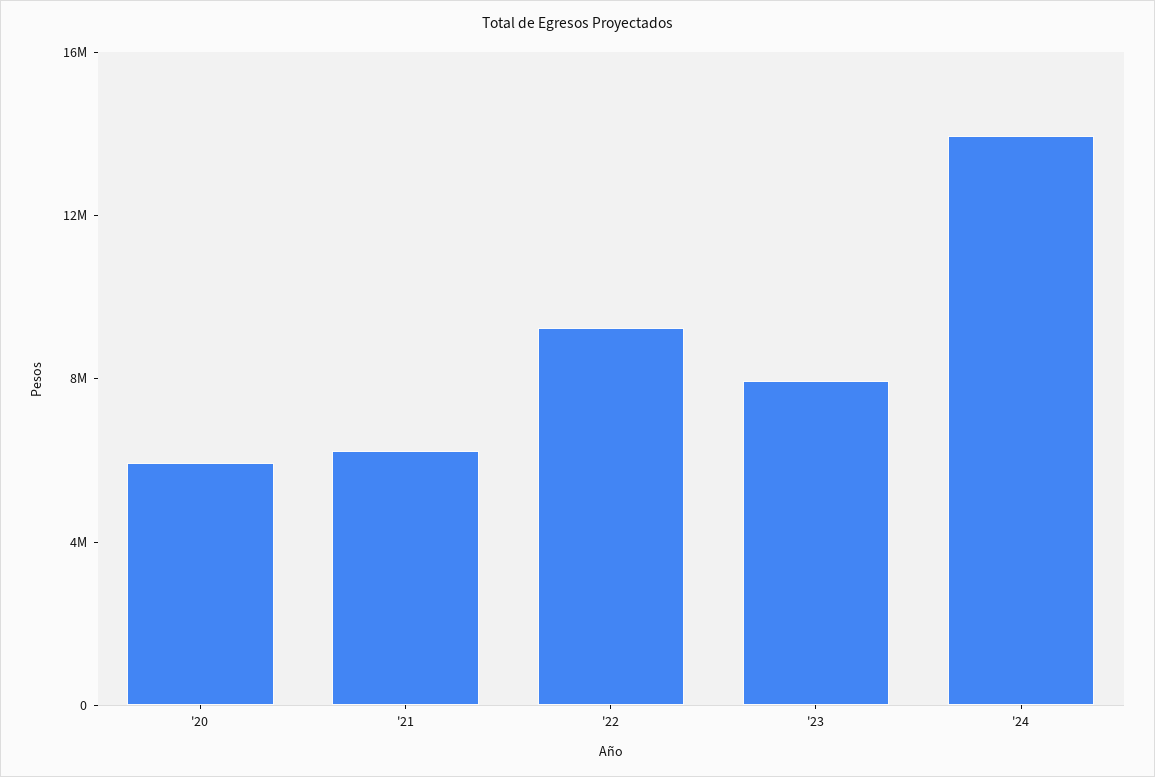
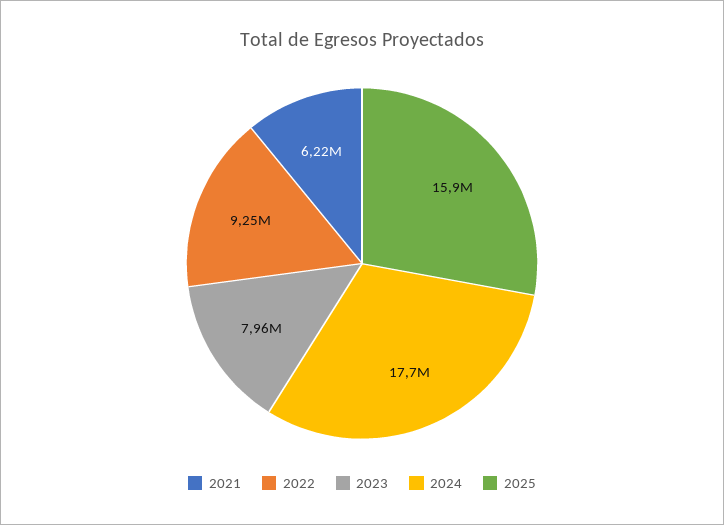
'20: 6000000 -> none
'24: 14000000 -> 17700000
2025: none -> 15900000

